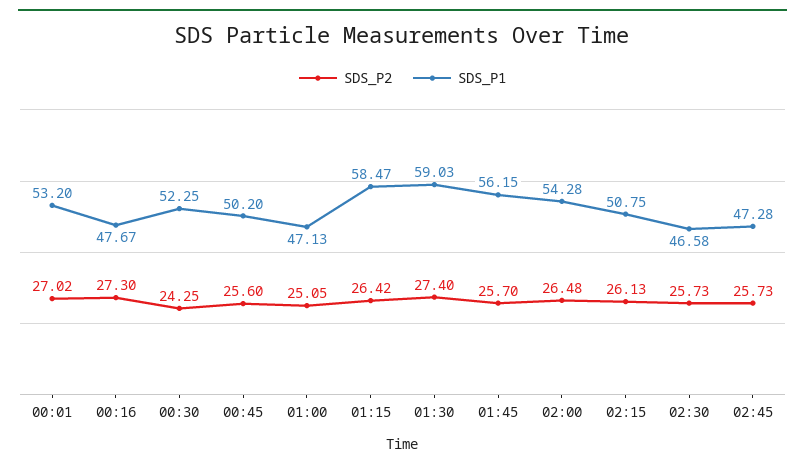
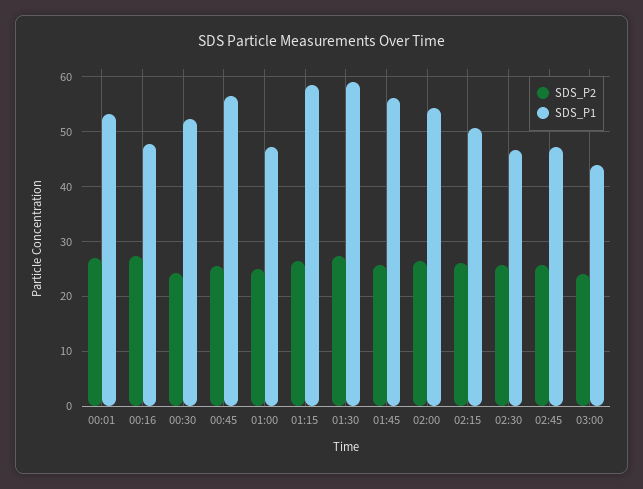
SDS_P1, 00:45: 50.2 -> 56
SDS_P2, 03:00: none -> 24
SDS_P1, 03:00: none -> 44

